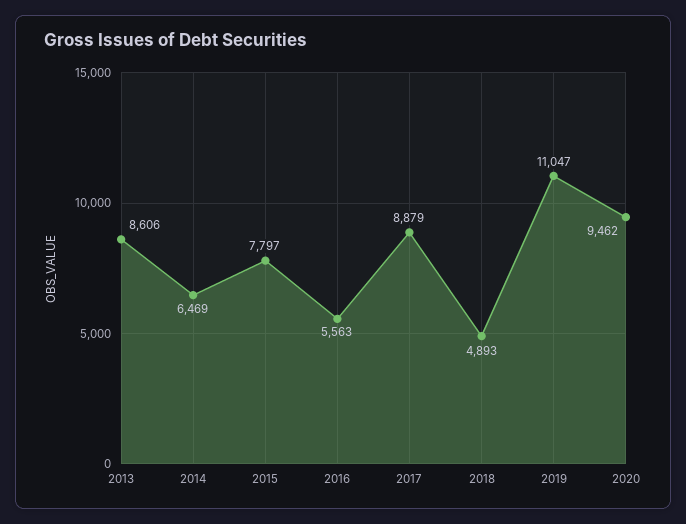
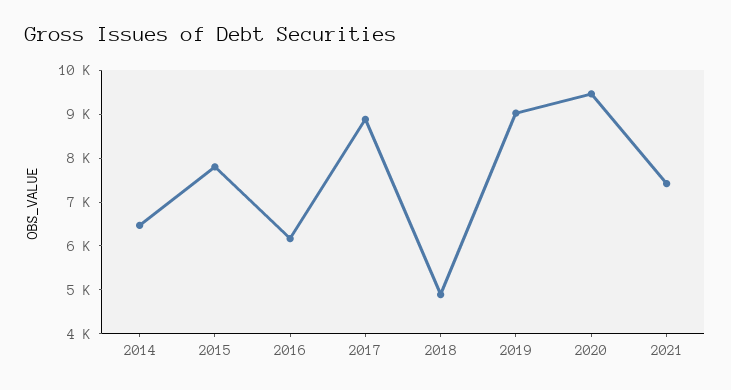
2013: 8606 -> none
2016: 5563 -> 6200
2019: 11047 -> 9000
2021: none -> 7400

